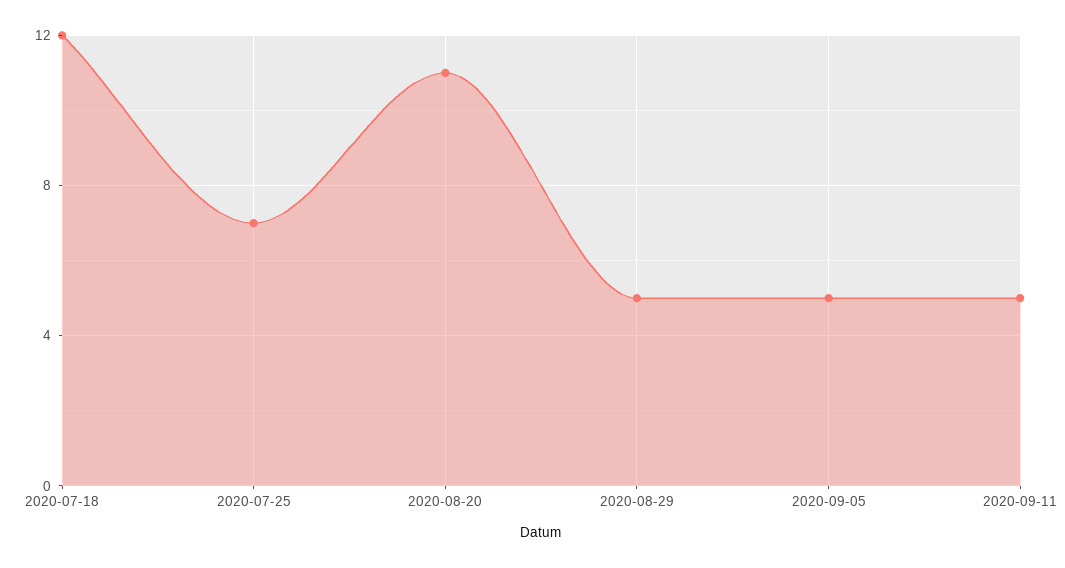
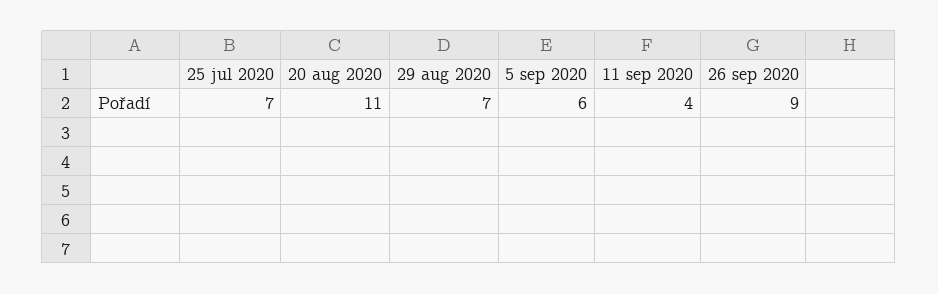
2020-07-18: 12 -> none
2020-08-29: 5 -> 7
2020-09-05: 5 -> 6
2020-09-11: 5 -> 4
26 sep 2020: none -> 9

